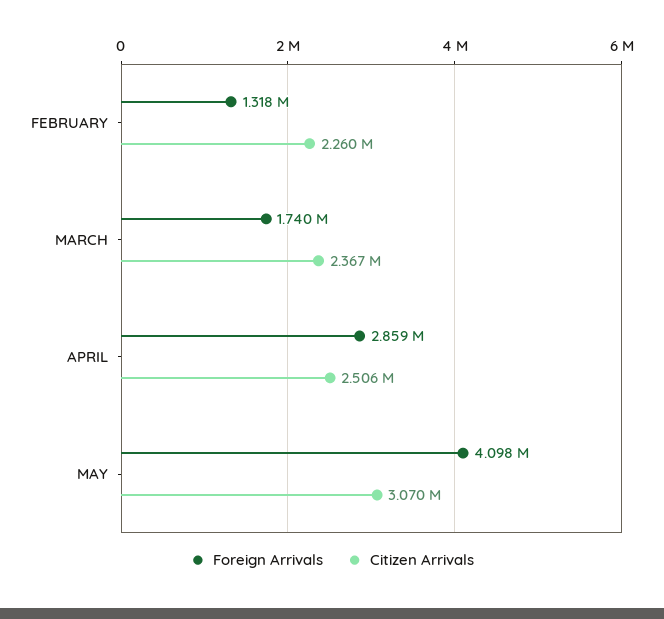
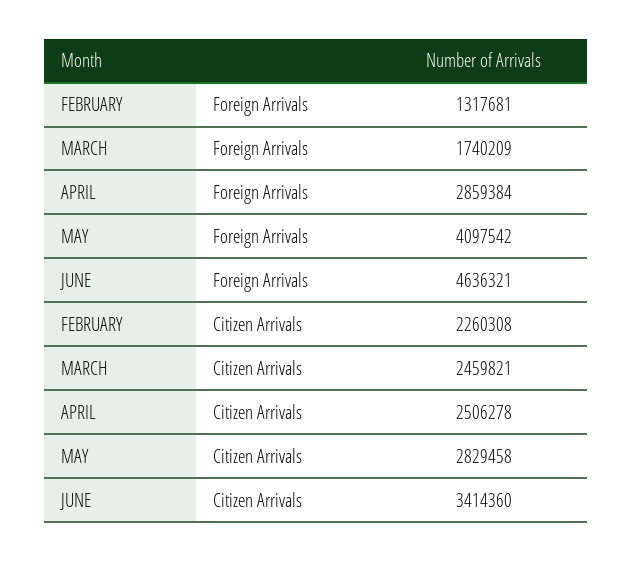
Citizen Arrivals, MARCH: 2367000 -> 2459821
Citizen Arrivals, MAY: 3070000 -> 2829458
Foreign Arrivals, JUNE: none -> 4636321
Citizen Arrivals, JUNE: none -> 3414360

